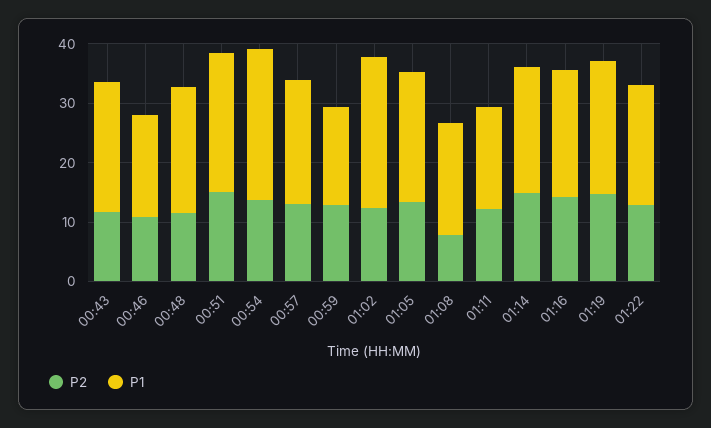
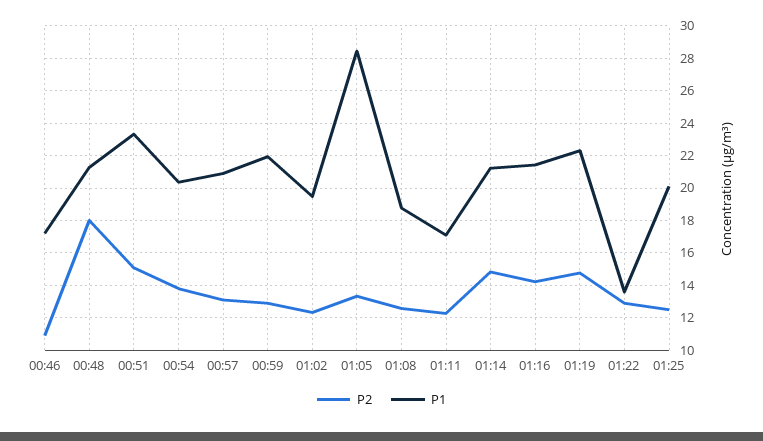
P2, 00:43: 12 -> none
P1, 00:43: 22 -> none
P2, 00:48: 12 -> 18
P1, 00:54: 26 -> 20.5
P1, 00:59: 16 -> 22
P1, 01:02: 26 -> 19.5
P1, 01:05: 22 -> 28.5
P2, 01:08: 8 -> 12.5
P1, 01:22: 20 -> 13.5
P2, 01:25: none -> 12.5
P1, 01:25: none -> 20

